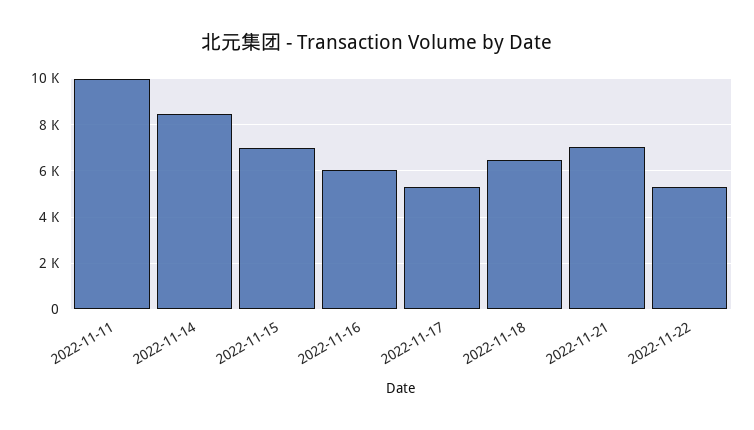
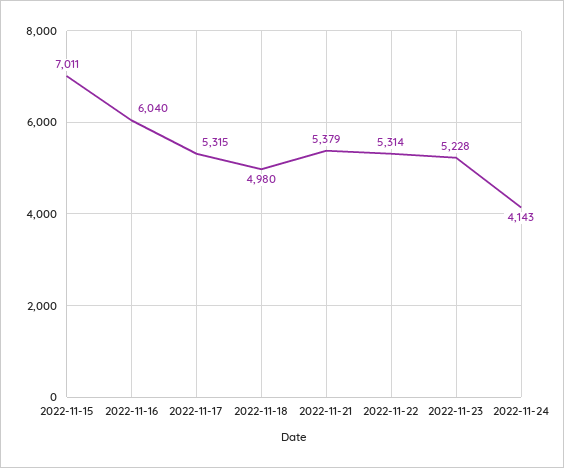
2022-11-11: 10000 -> none
2022-11-14: 8500 -> none
2022-11-18: 6500 -> 4980
2022-11-21: 7000 -> 5379
2022-11-23: none -> 5228
2022-11-24: none -> 4143

